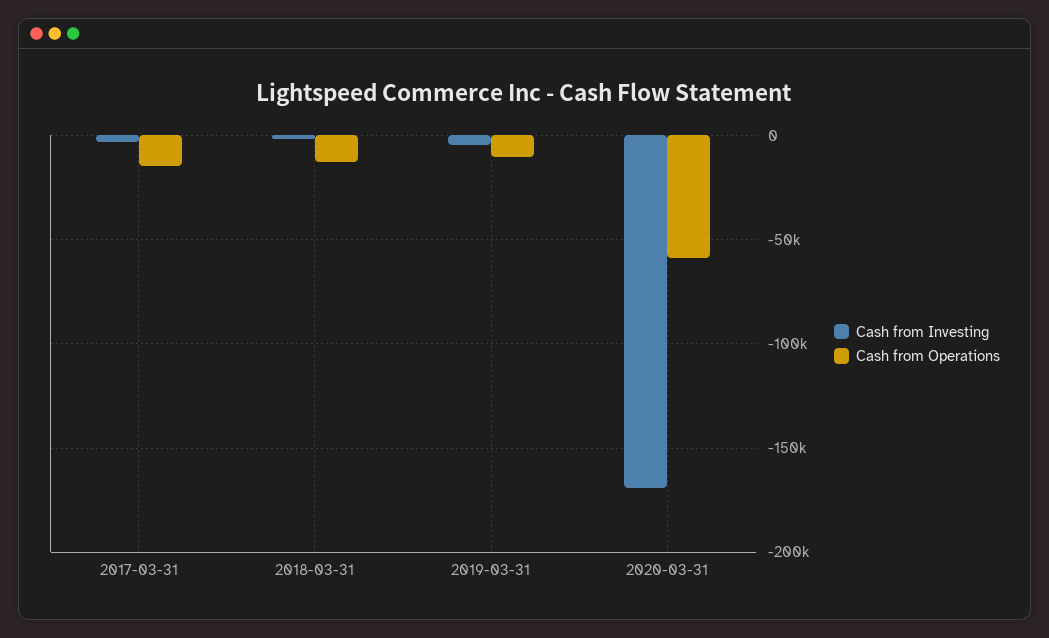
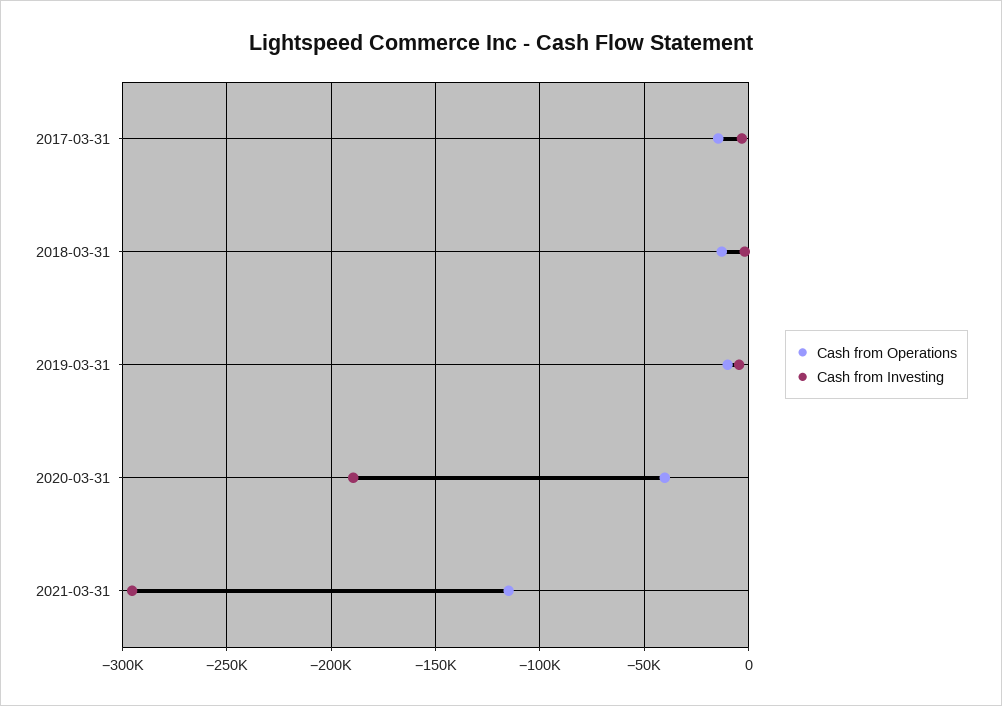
Cash from Investing, 2020-03-31: -170000 -> -190000
Cash from Operations, 2020-03-31: -60000 -> -40000
Cash from Operations, 2021-03-31: none -> -115000
Cash from Investing, 2021-03-31: none -> -295000

